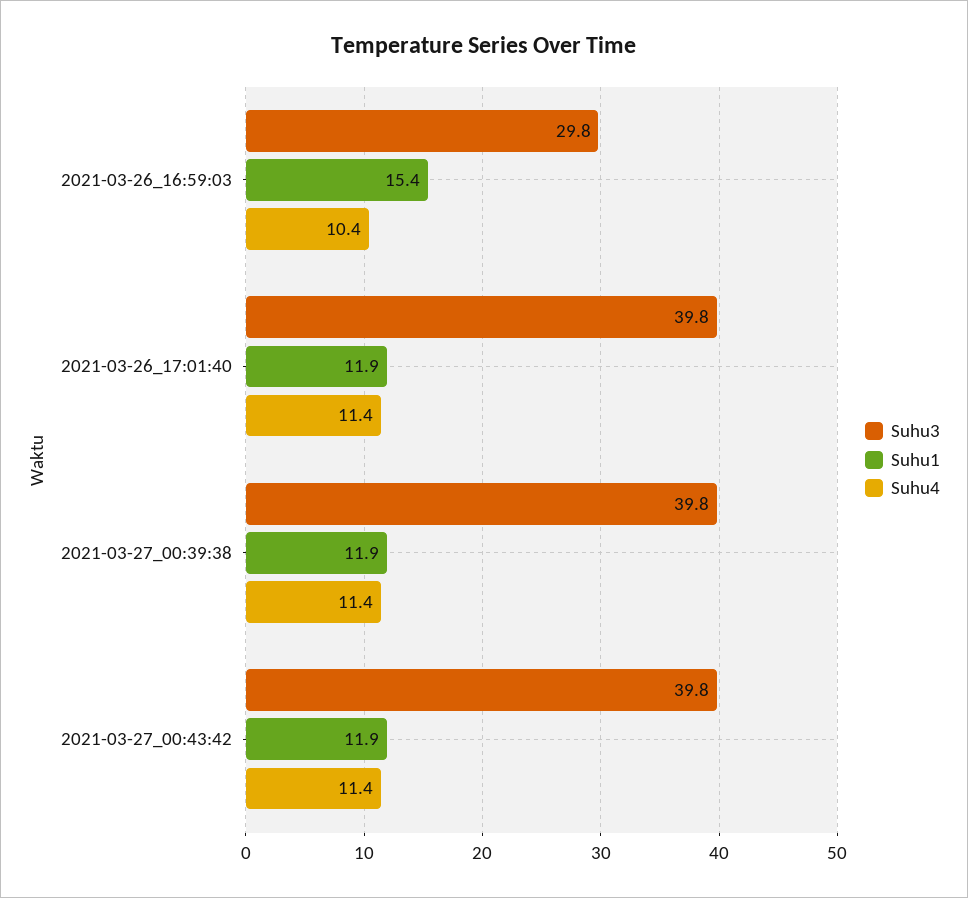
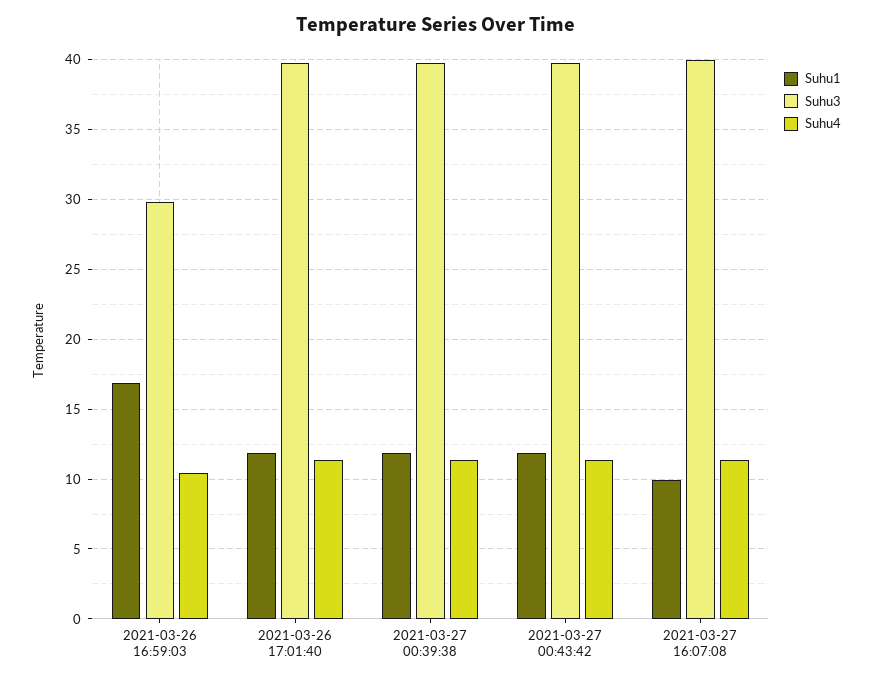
Suhu1, 2021-03-26_16:59:03: 15.4 -> 17
Suhu1, 2021-03-27 16:07:08: none -> 10
Suhu3, 2021-03-27 16:07:08: none -> 40
Suhu4, 2021-03-27 16:07:08: none -> 11.5

